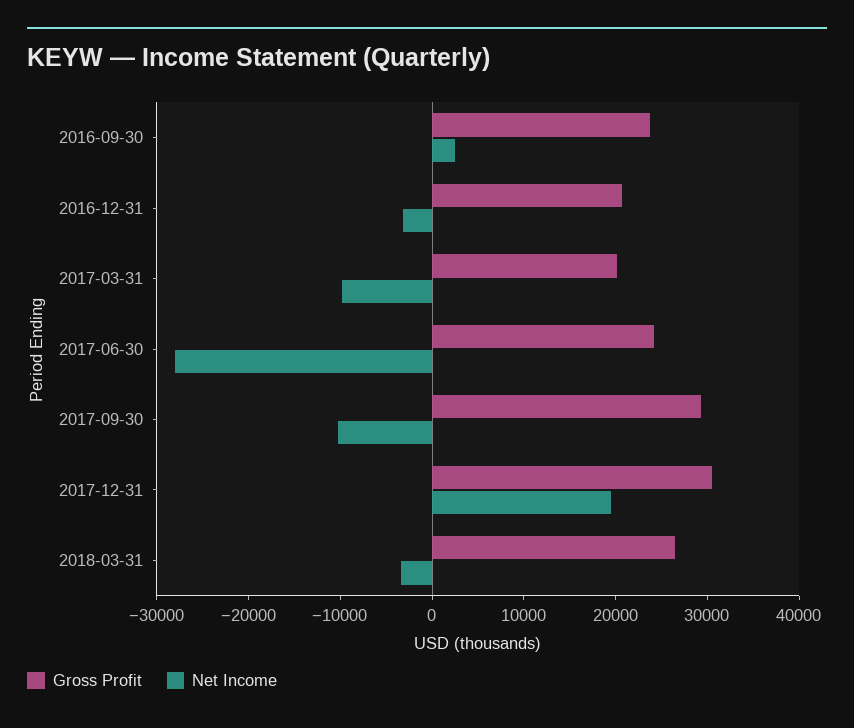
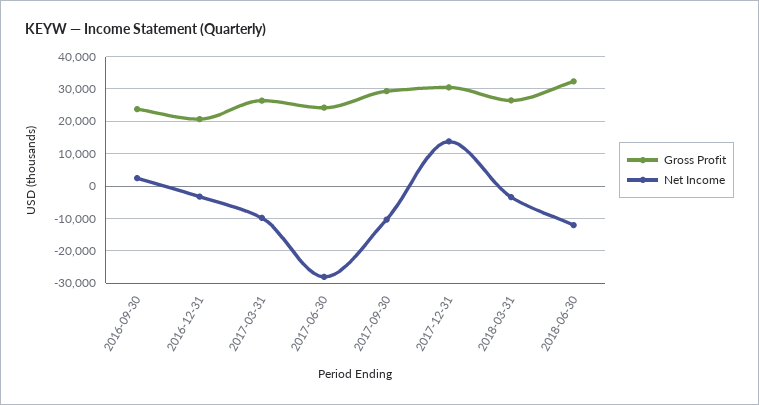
Gross Profit, 2017-03-31: 20000 -> 26000
Net Income, 2017-12-31: 20000 -> 14000
Gross Profit, 2018-06-30: none -> 32000
Net Income, 2018-06-30: none -> -12000

